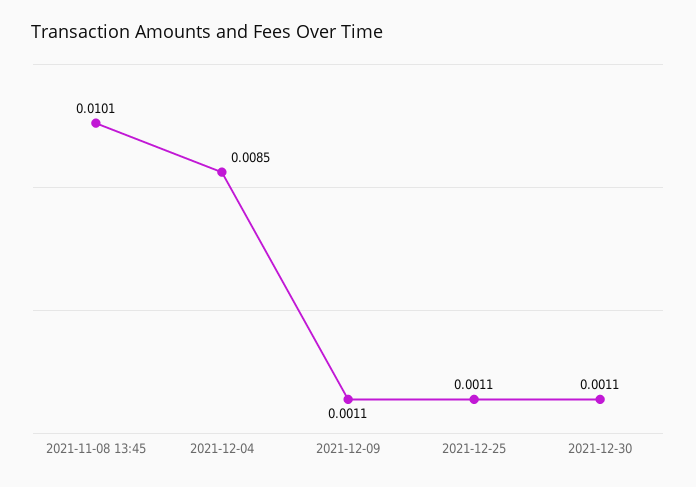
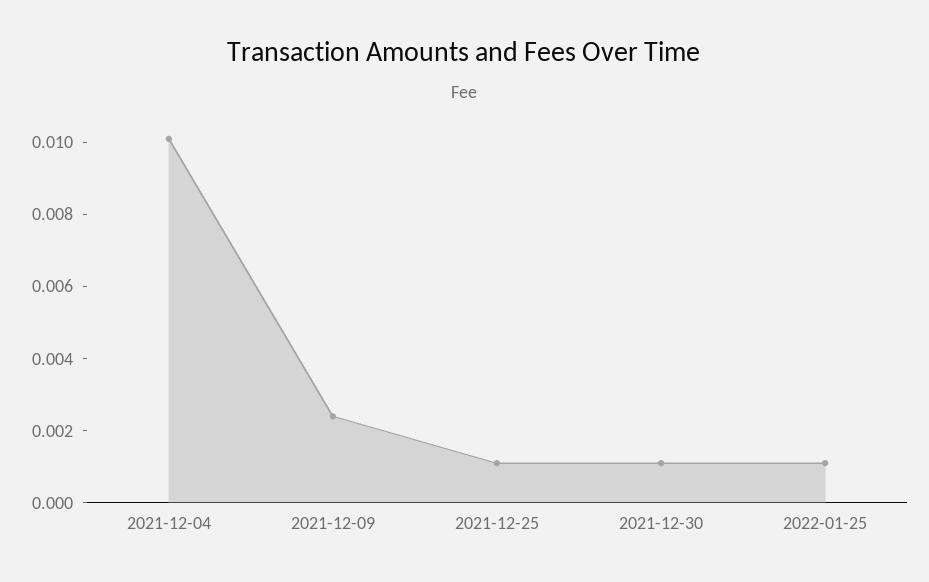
2021-11-08 13:45: 0.0101 -> none
2021-12-04: 0.0085 -> 0.01
2021-12-09: 0.0011 -> 0.0025
2022-01-25: none -> 0.001

